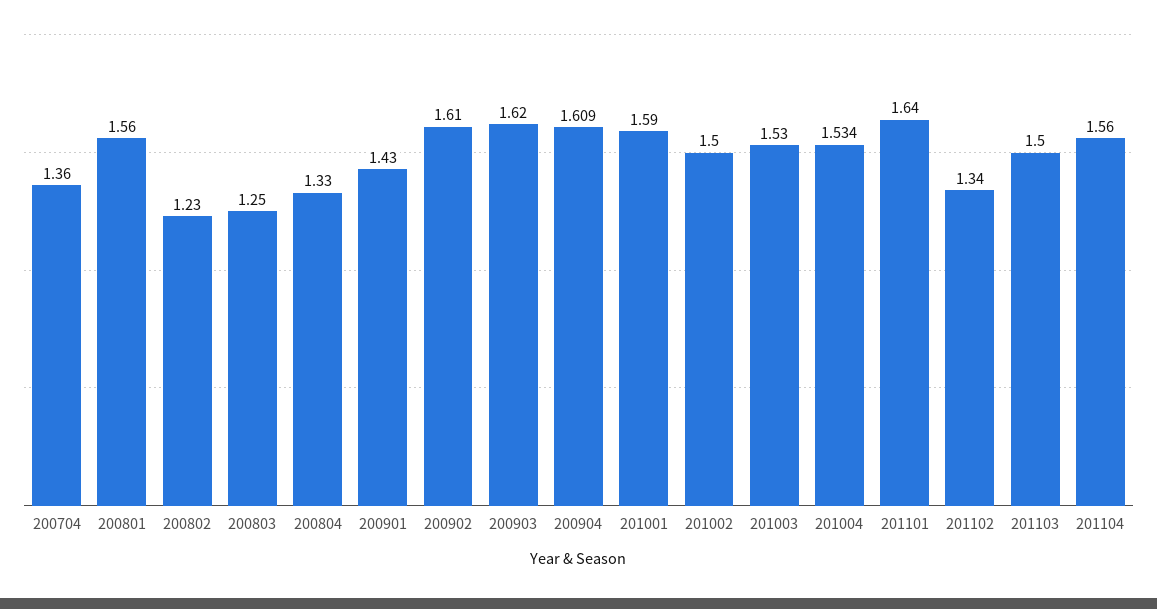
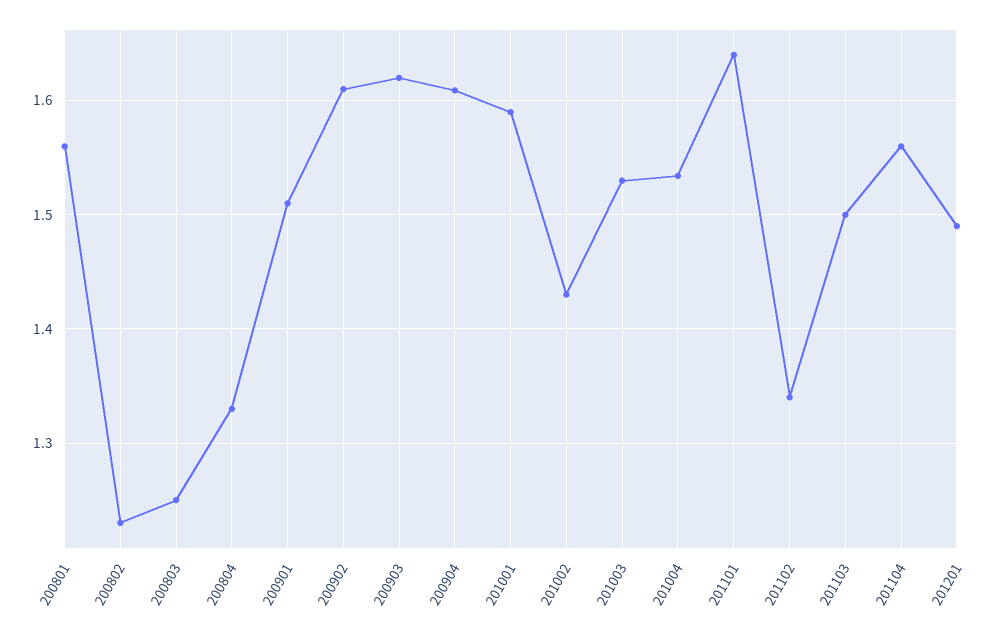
200704: 1.36 -> none
200901: 1.43 -> 1.51
201002: 1.5 -> 1.43
201201: none -> 1.49

